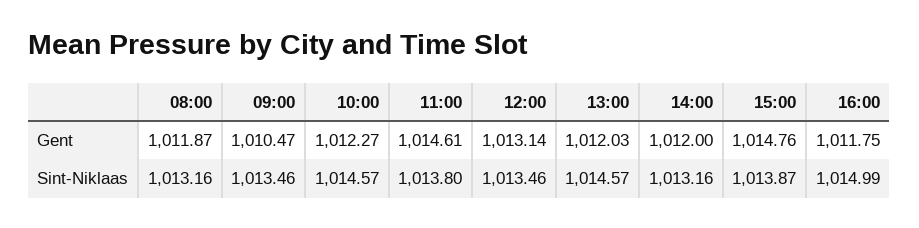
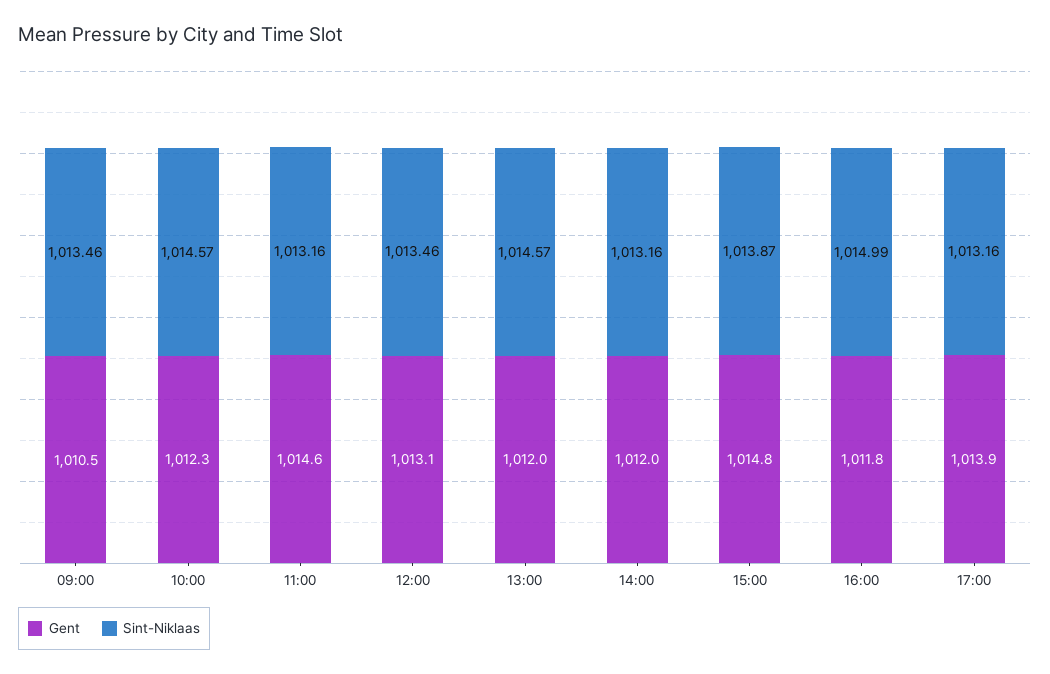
Gent, 08:00: 1011.87 -> none
Sint-Niklaas, 08:00: 1013.16 -> none
Sint-Niklaas, 11:00: 1013.8 -> 1013.16
Gent, 17:00: none -> 1013.9
Sint-Niklaas, 17:00: none -> 1013.16

